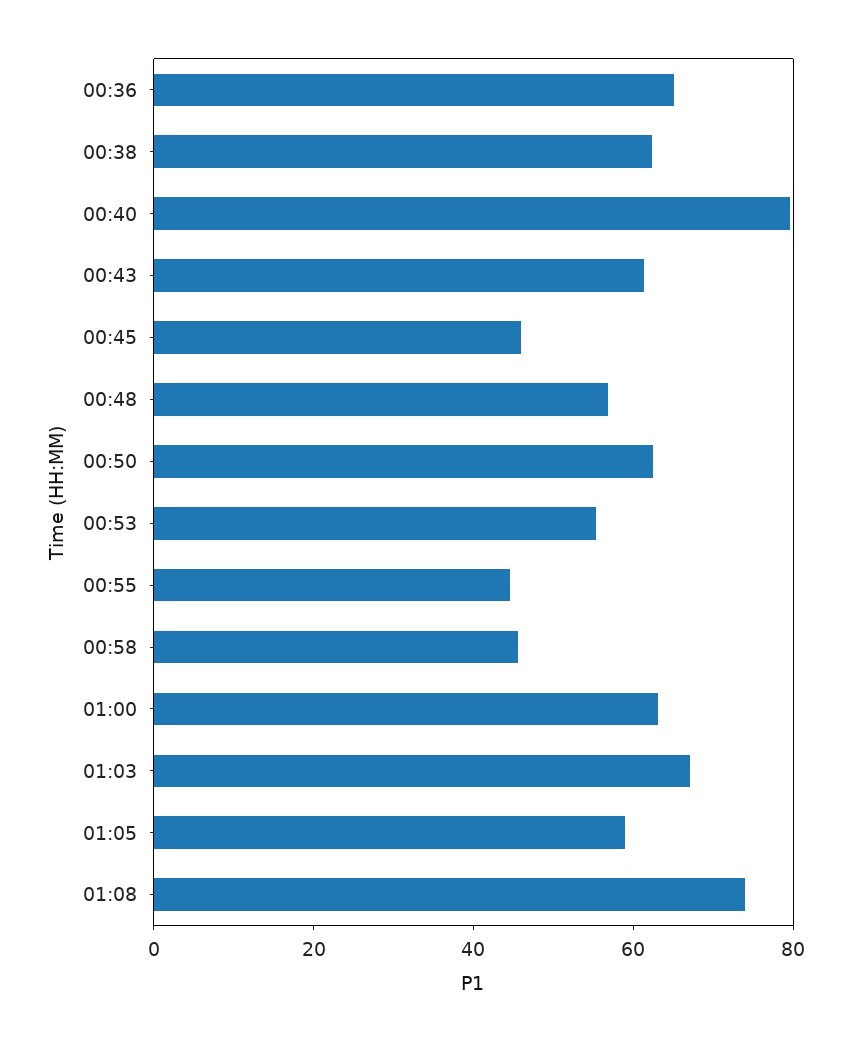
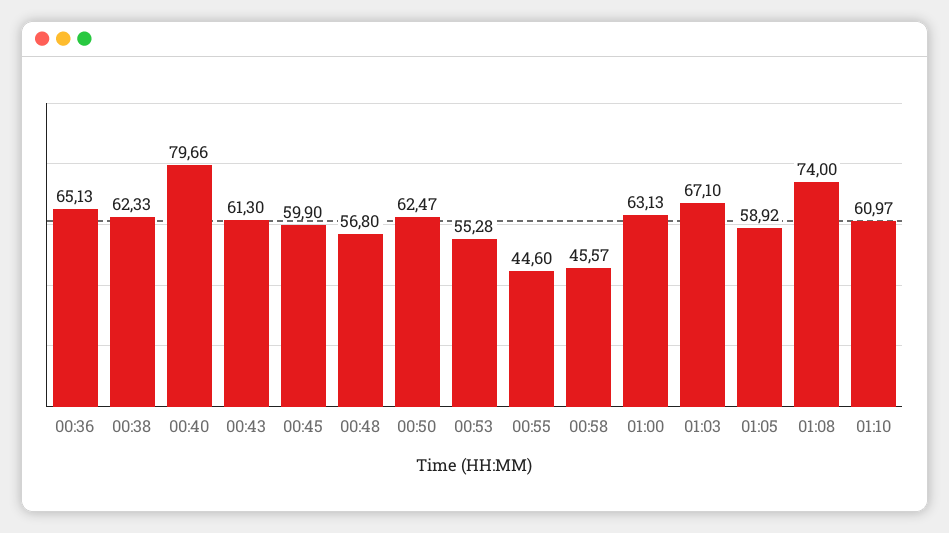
00:45: 45 -> 59.9
01:10: none -> 60.97

